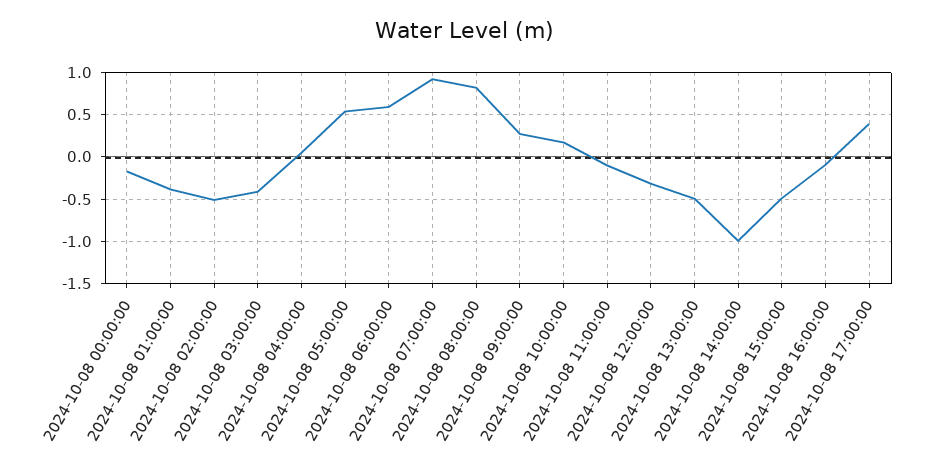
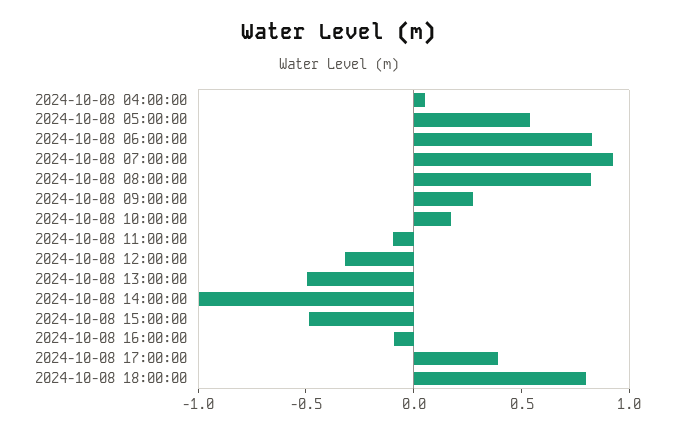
2024-10-08 00:00:00: -0.2 -> none
2024-10-08 01:00:00: -0.4 -> none
2024-10-08 02:00:00: -0.5 -> none
2024-10-08 03:00:00: -0.4 -> none
2024-10-08 06:00:00: 0.6 -> 0.8
2024-10-08 18:00:00: none -> 0.8

